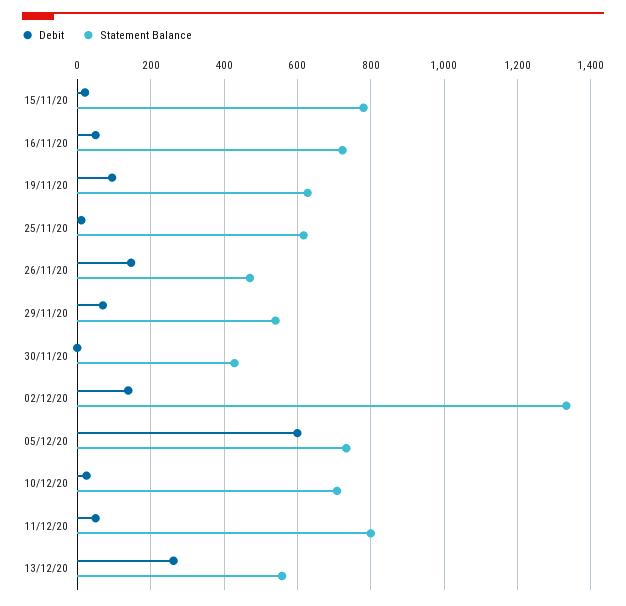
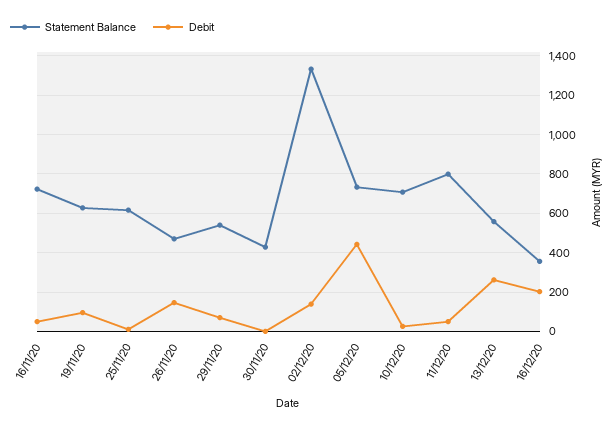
Debit, 15/11/20: 20 -> none
Statement Balance, 15/11/20: 780 -> none
Debit, 05/12/20: 600 -> 450
Statement Balance, 16/12/20: none -> 350
Debit, 16/12/20: none -> 200

